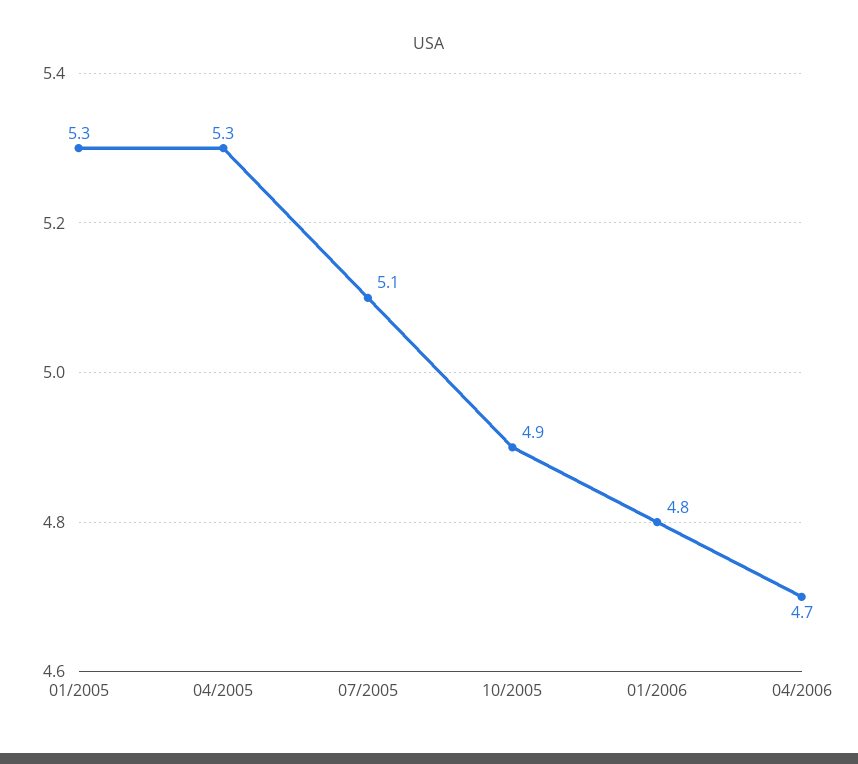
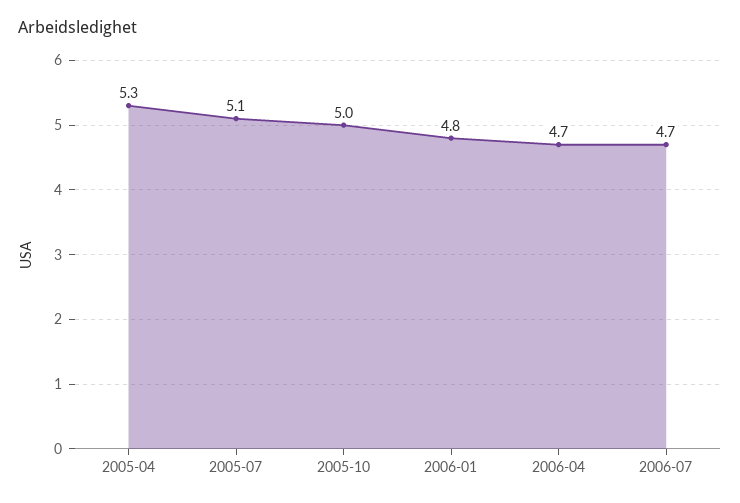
01/2005: 5.3 -> none
10/2005: 4.9 -> 5
2006-07: none -> 4.7

